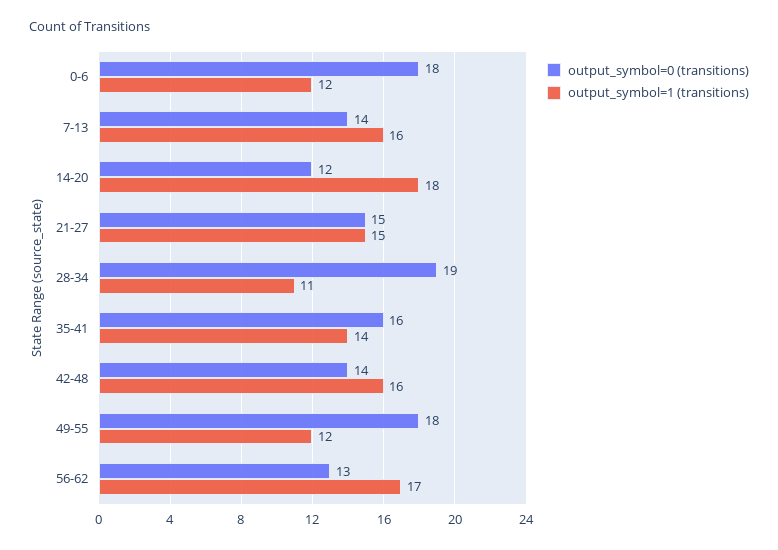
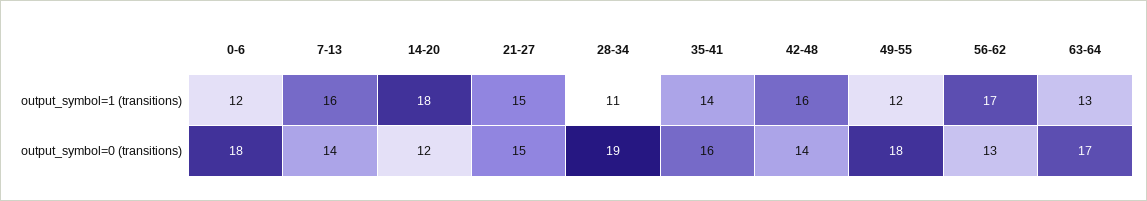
output_symbol=1 (transitions), 63-64: none -> 13
output_symbol=0 (transitions), 63-64: none -> 17

